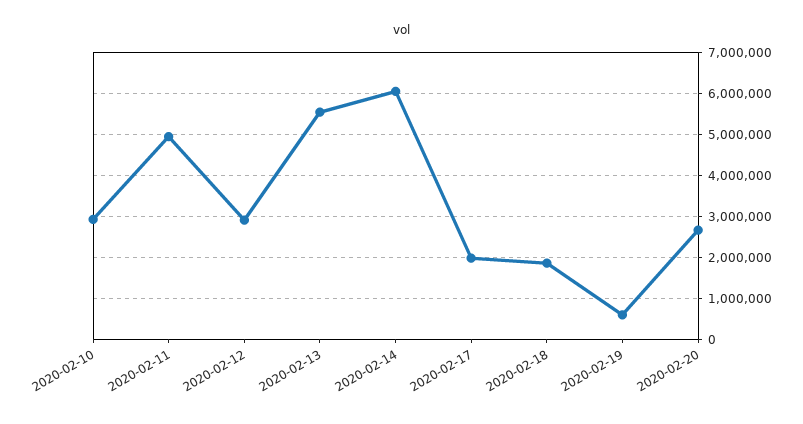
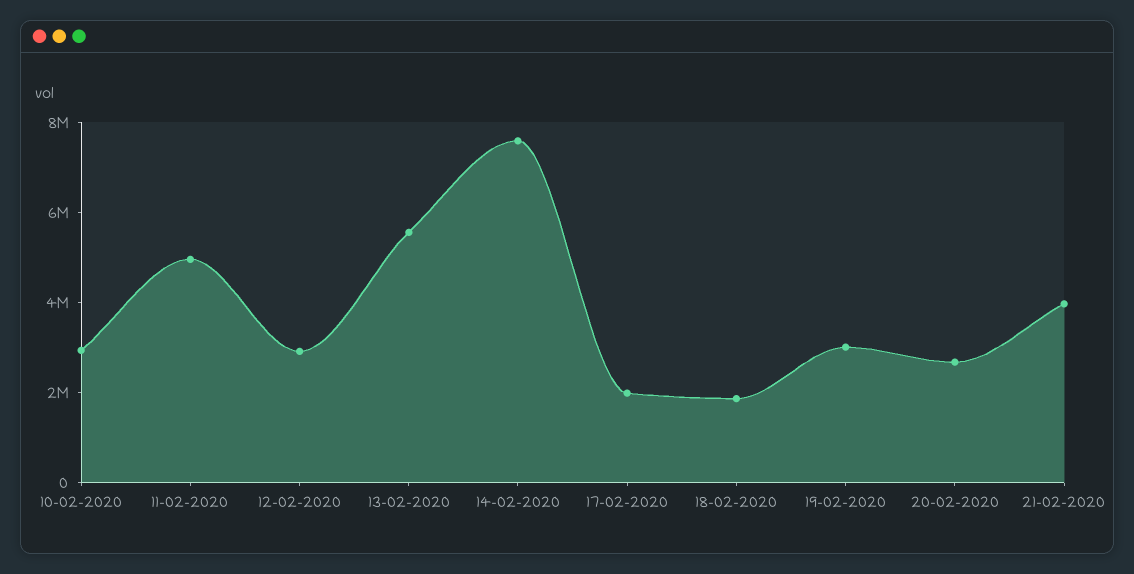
2020-02-14: 6000000 -> 7500000
2020-02-19: 600000 -> 3000000
21-02-2020: none -> 4000000

